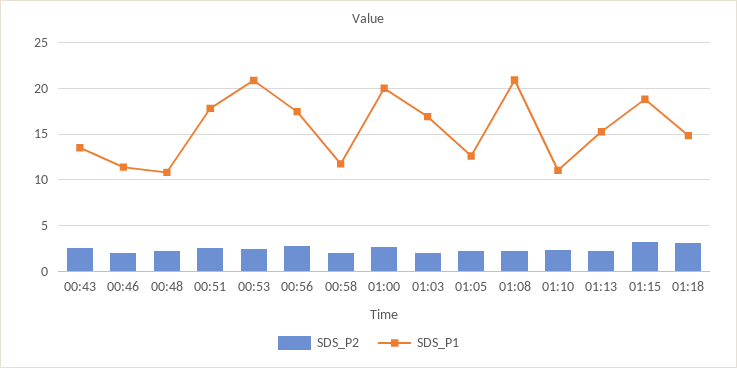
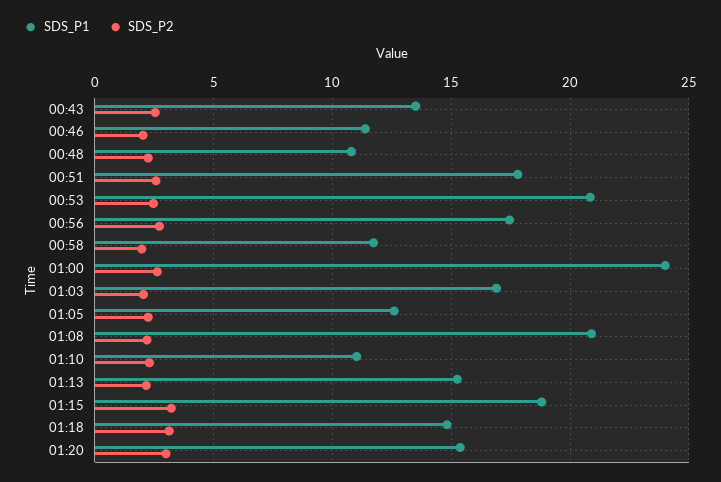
SDS_P1, 01:00: 20 -> 24
SDS_P1, 01:20: none -> 15.5
SDS_P2, 01:20: none -> 3

